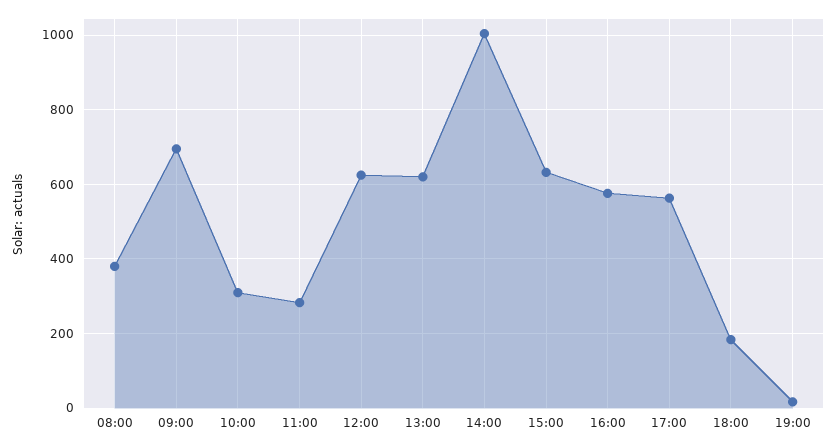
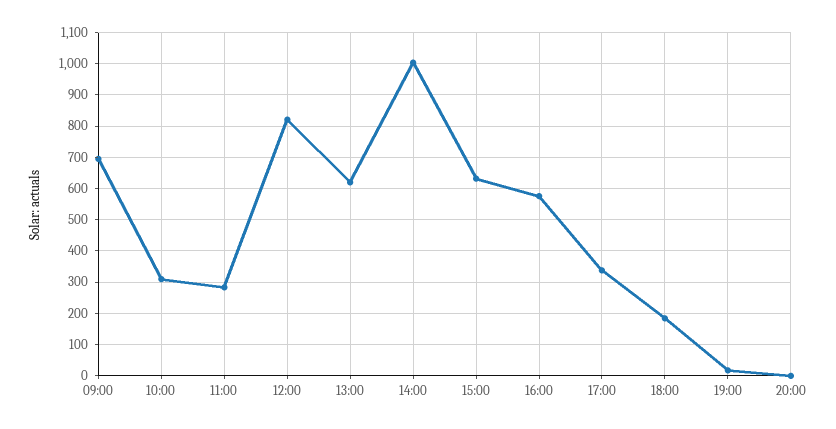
08:00: 380 -> none
12:00: 620 -> 820
17:00: 560 -> 340
20:00: none -> 0

